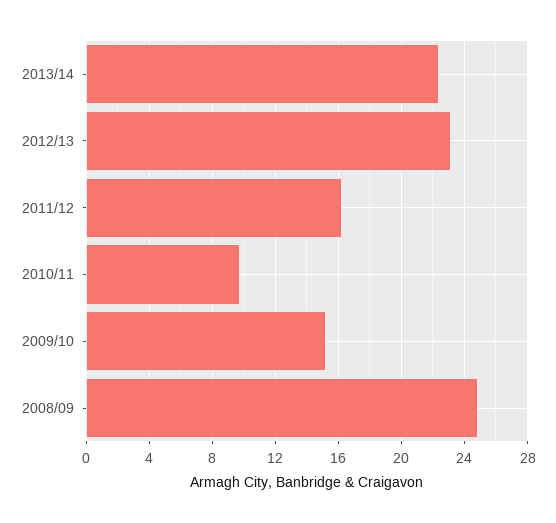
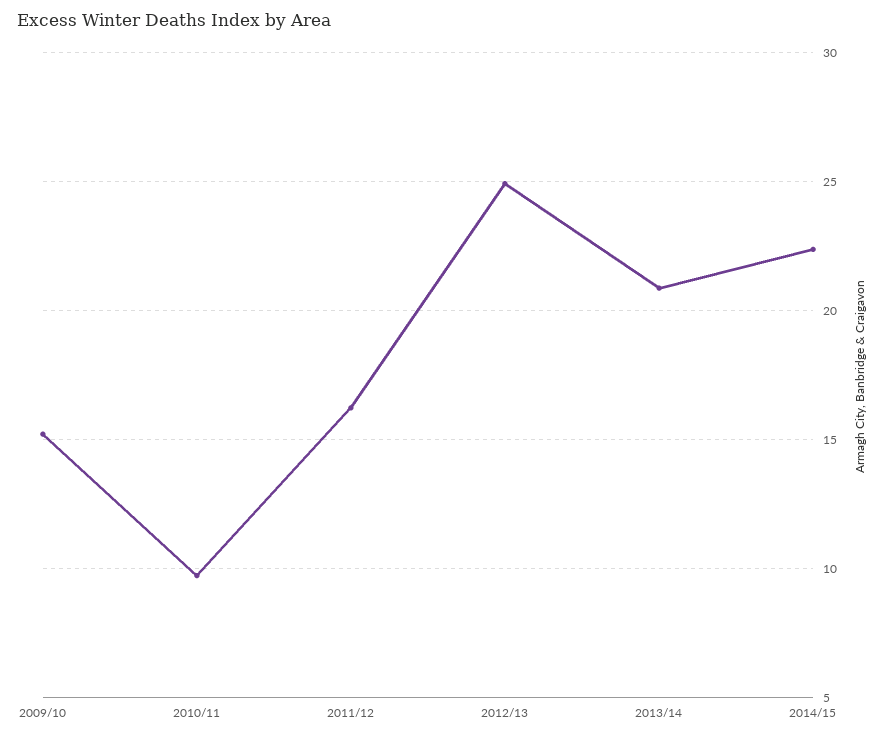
2013/14: 22.5 -> 21
2012/13: 23 -> 25
2008/09: 25 -> none
2014/15: none -> 22.5

